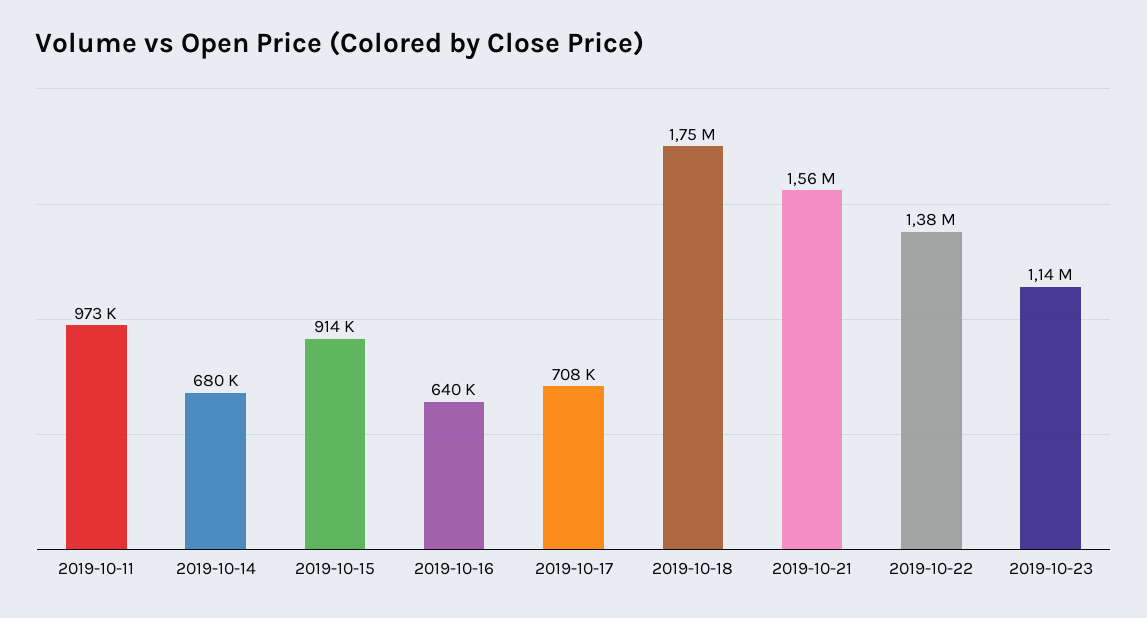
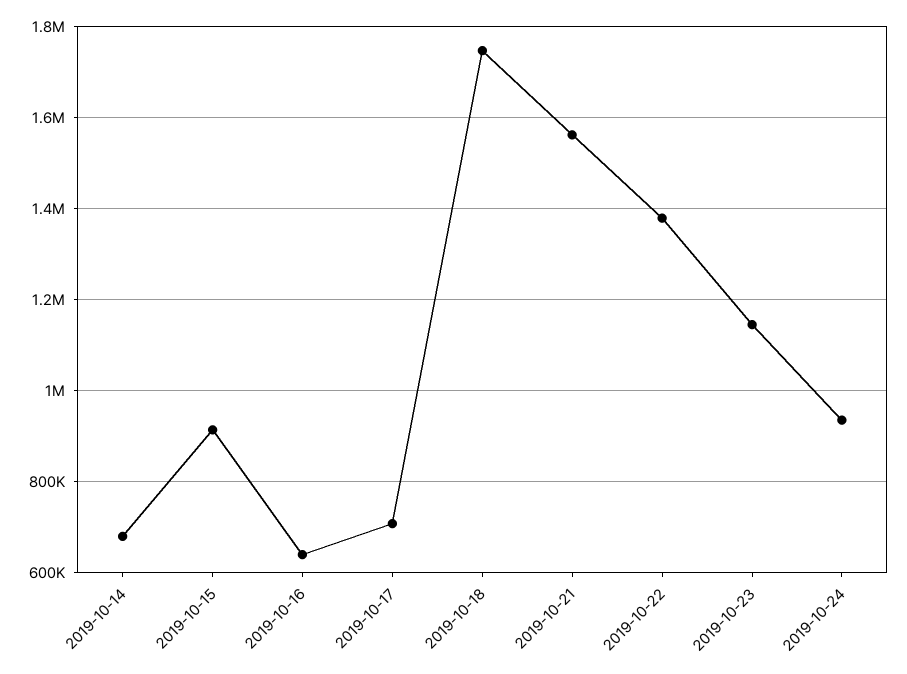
2019-10-11: 973000 -> none
2019-10-24: none -> 940000

